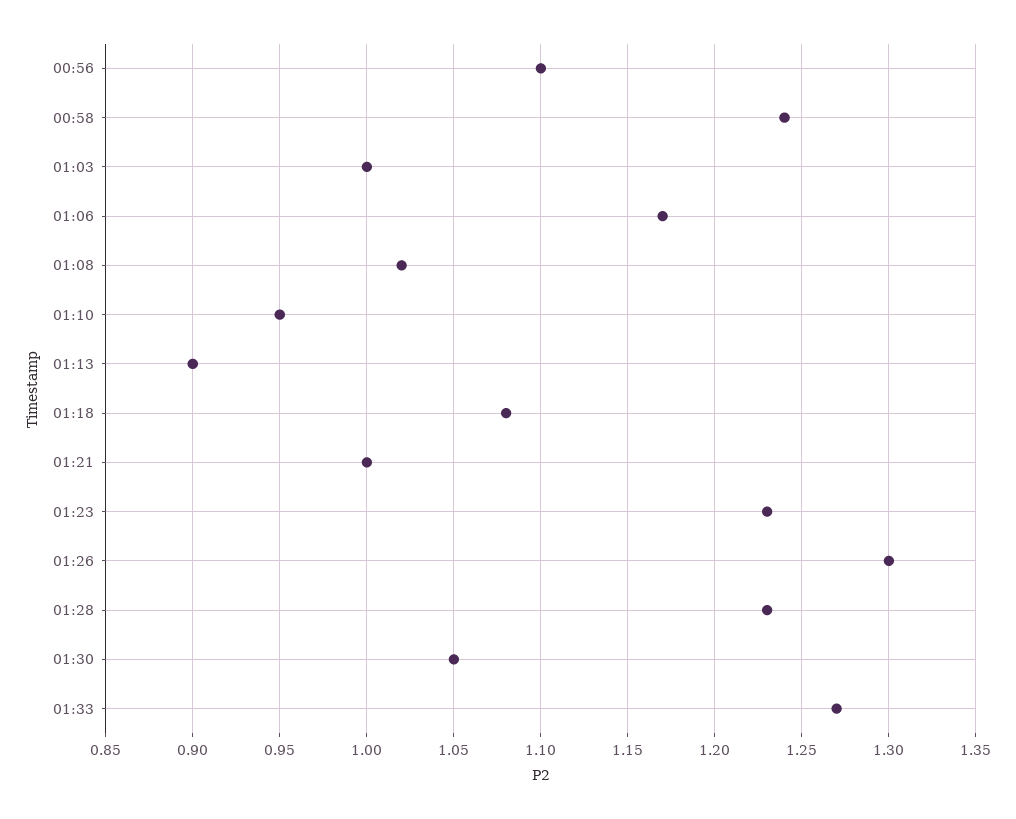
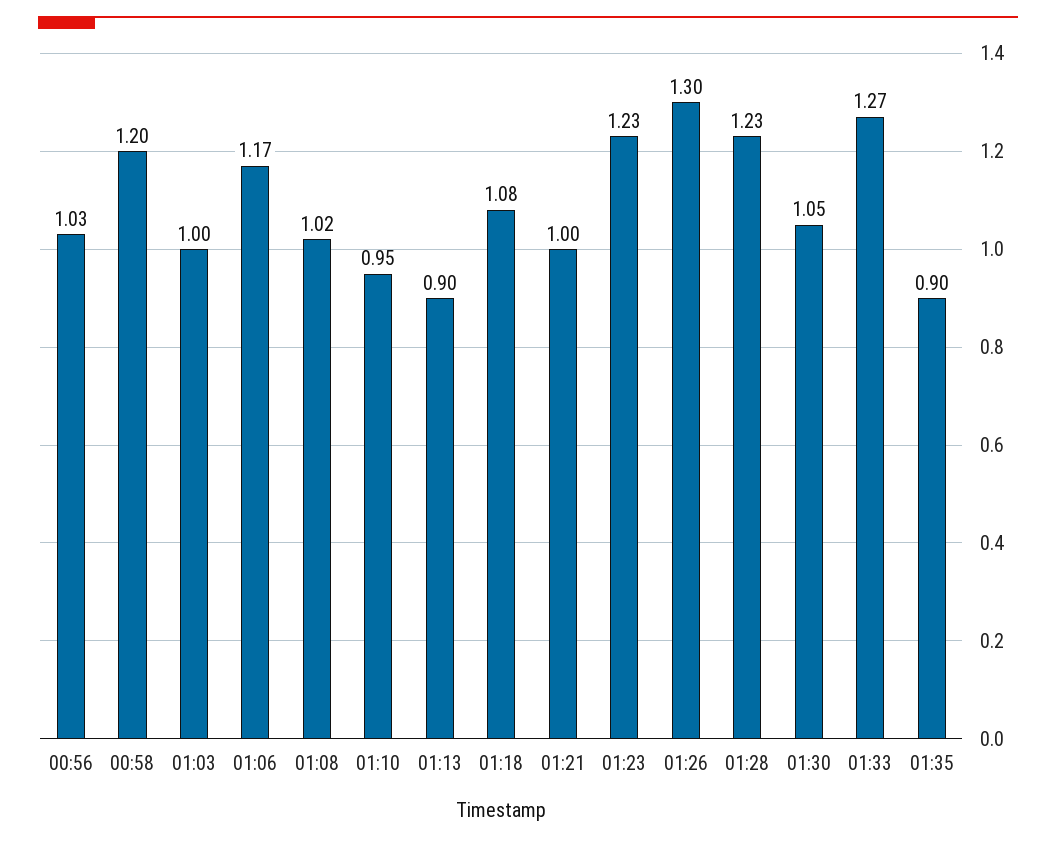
00:56: 1.1 -> 1.03
00:58: 1.24 -> 1.2
01:35: none -> 0.9

